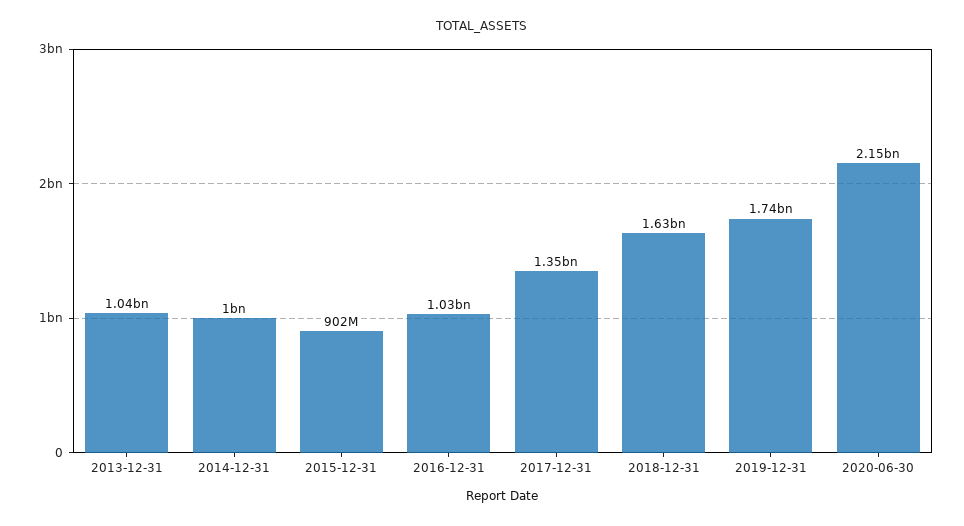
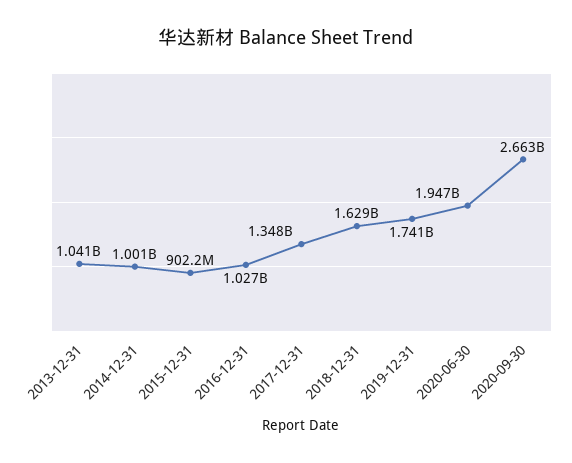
2020-06-30: 2150000000 -> 1947000000
2020-09-30: none -> 2663000000

